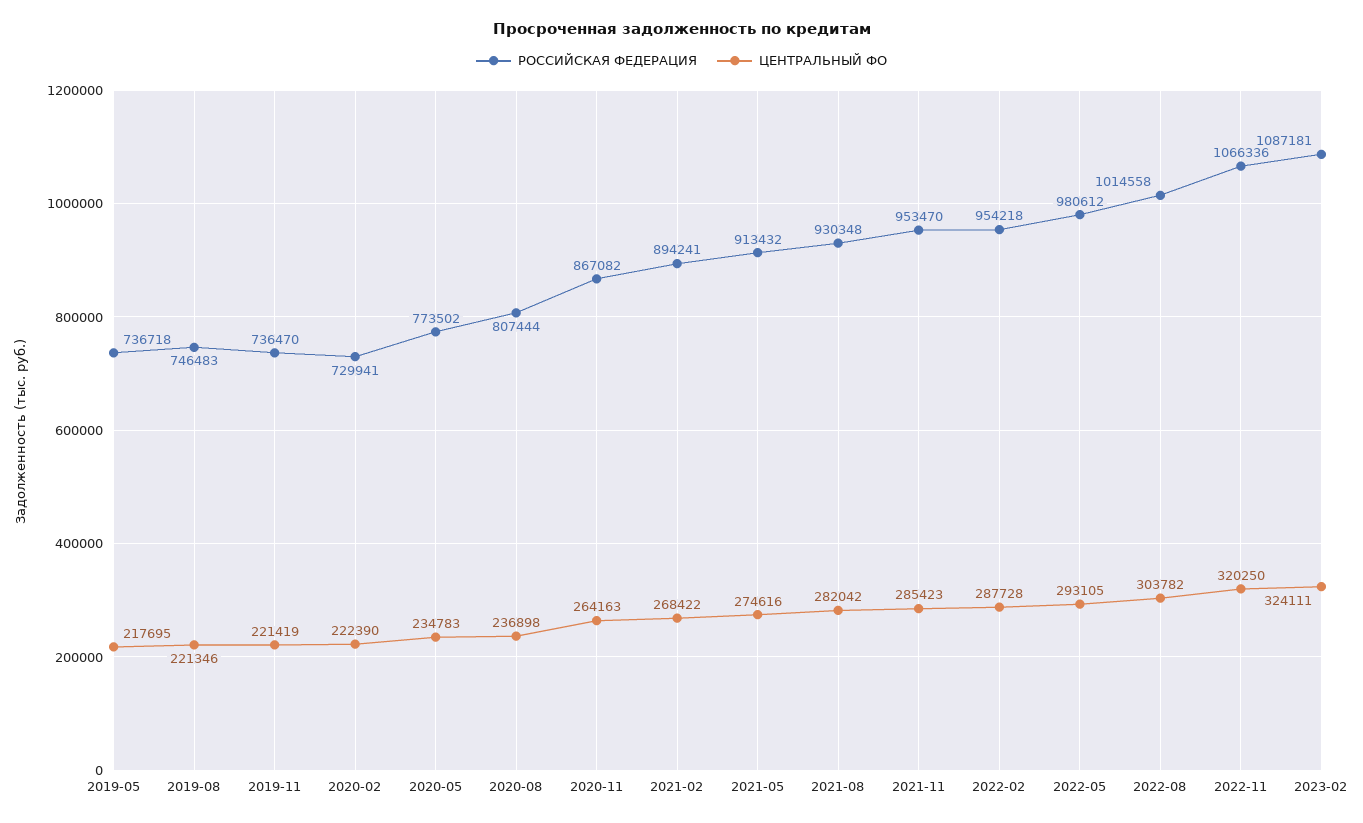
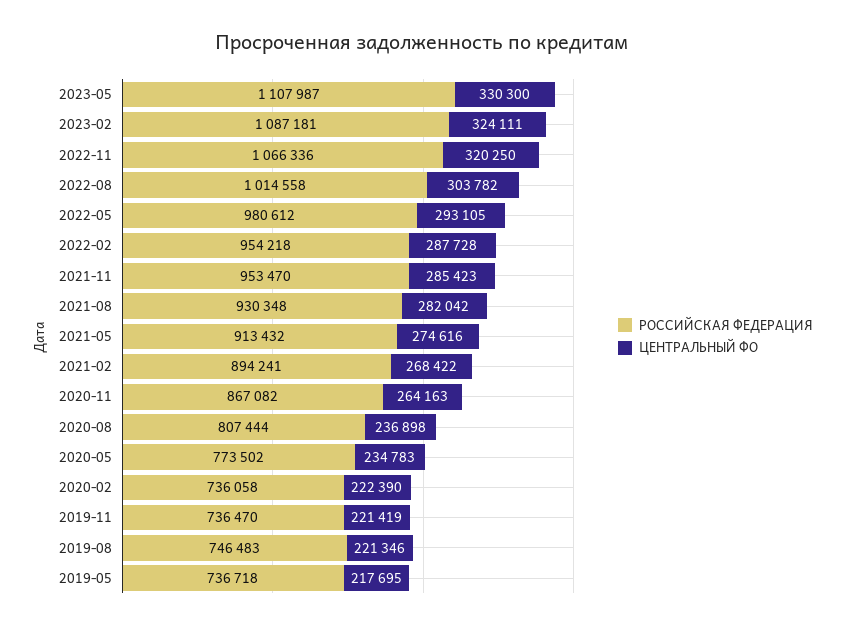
РОССИЙСКАЯ ФЕДЕРАЦИЯ, 2020-02: 729941 -> 736058
РОССИЙСКАЯ ФЕДЕРАЦИЯ, 2023-05: none -> 1107987
ЦЕНТРАЛЬНЫЙ ФО, 2023-05: none -> 330300

